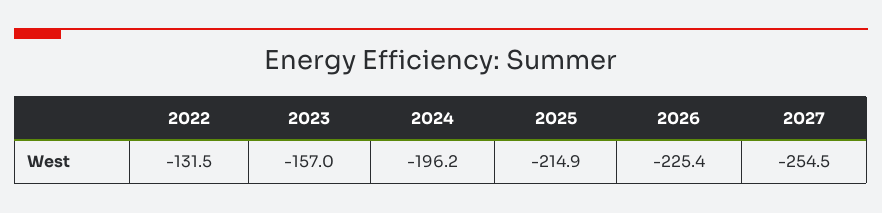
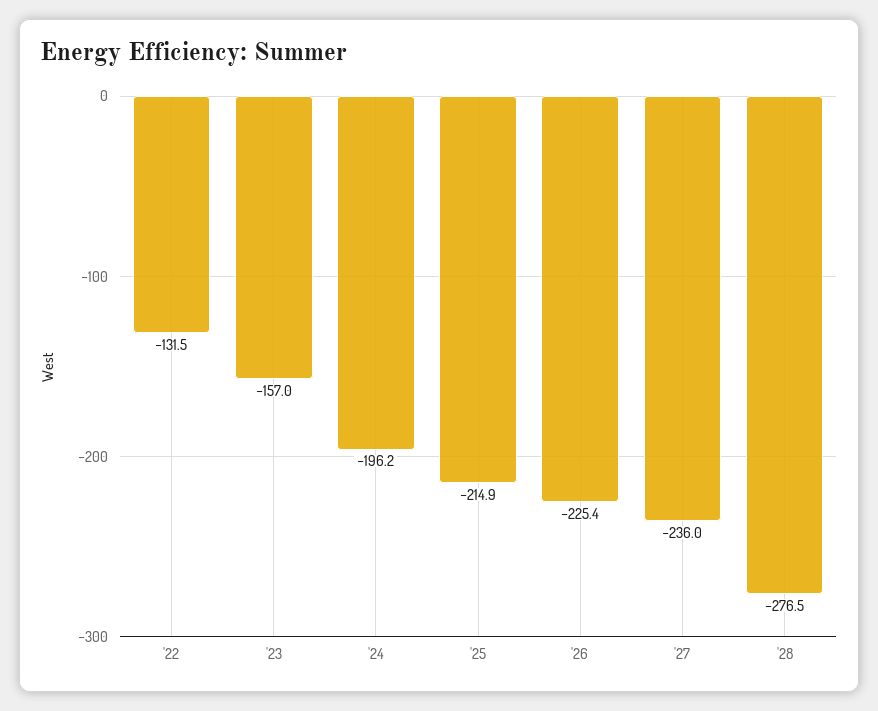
2027: -254.5 -> -236
'28: none -> -276.5

